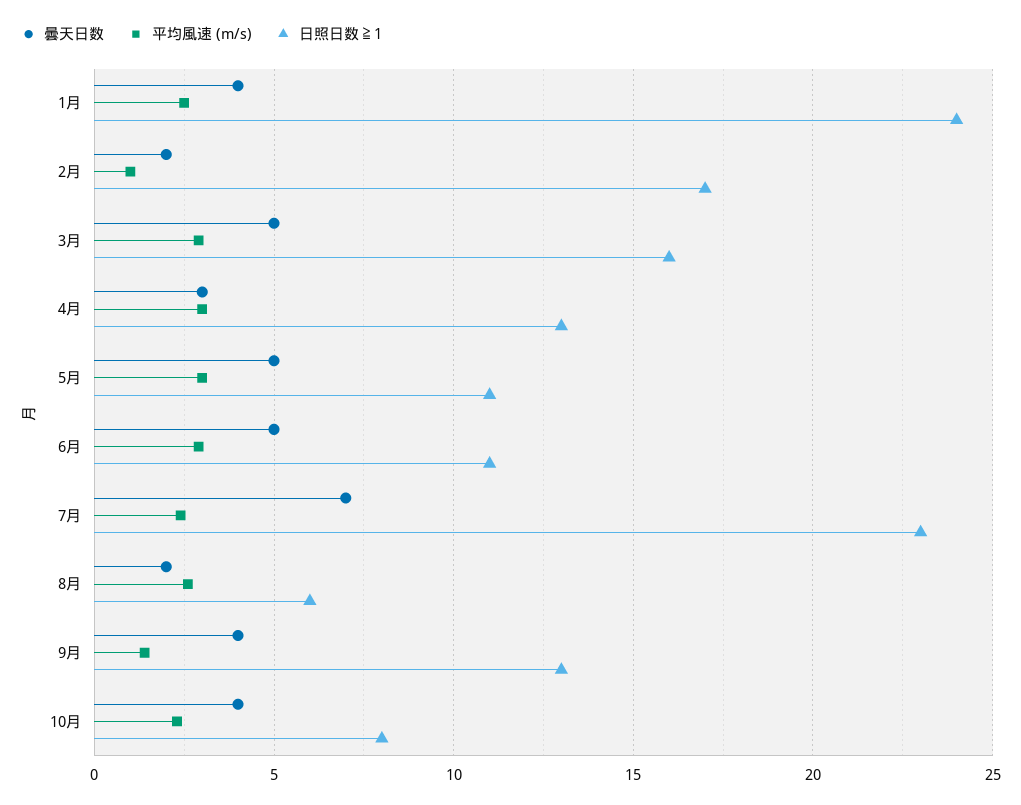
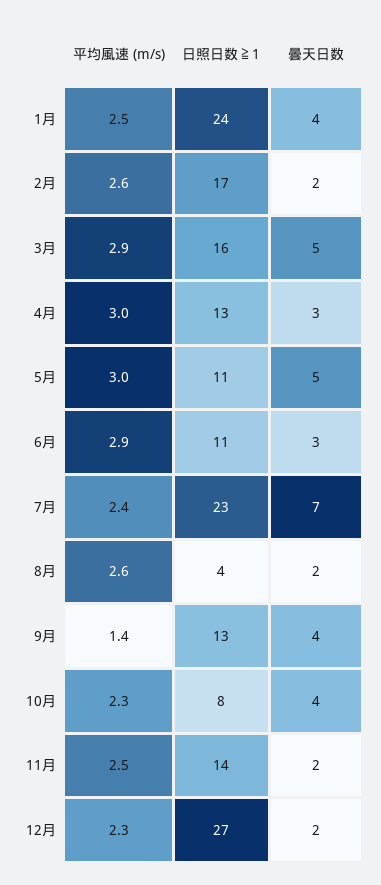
平均風速 (m/s), 2月: 1 -> 2.6
曇天日数, 6月: 5 -> 3
日照日数≧1, 8月: 6 -> 4
平均風速 (m/s), 11月: none -> 2.5
日照日数≧1, 11月: none -> 14
曇天日数, 11月: none -> 2
平均風速 (m/s), 12月: none -> 2.3
日照日数≧1, 12月: none -> 27
曇天日数, 12月: none -> 2

